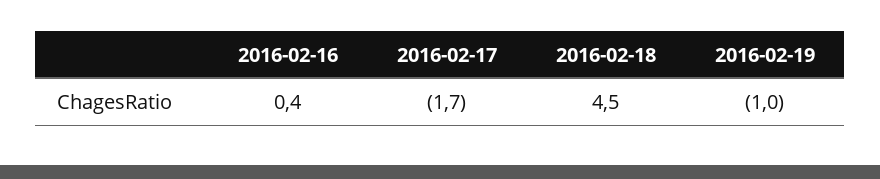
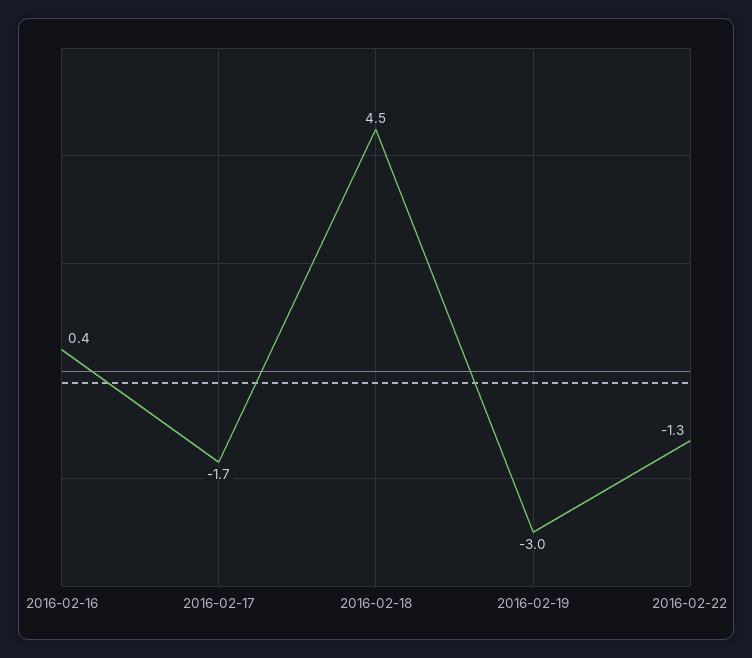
2016-02-19: -1 -> -3
2016-02-22: none -> -1.3

